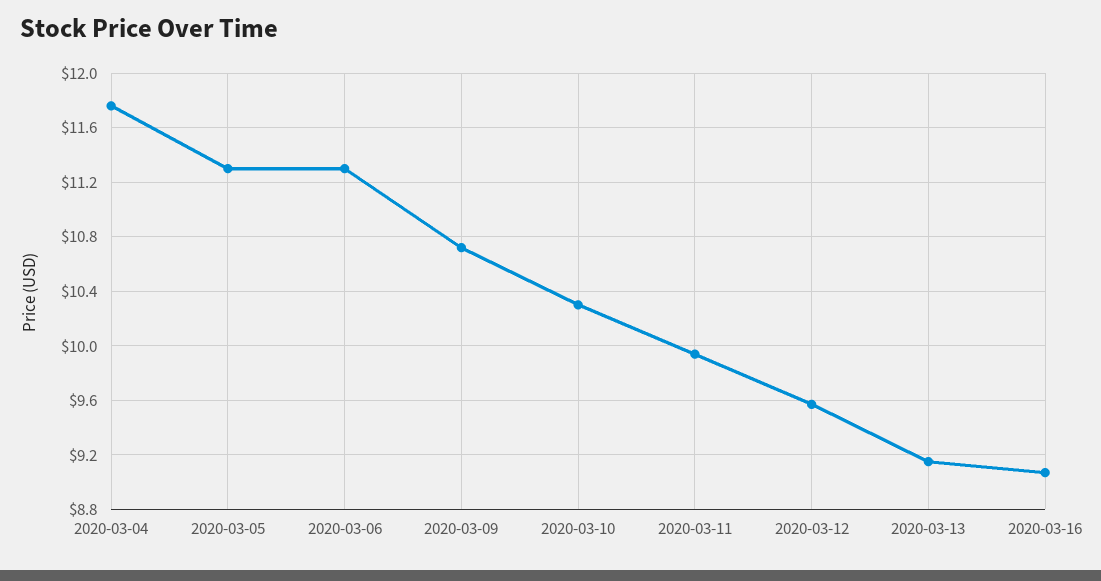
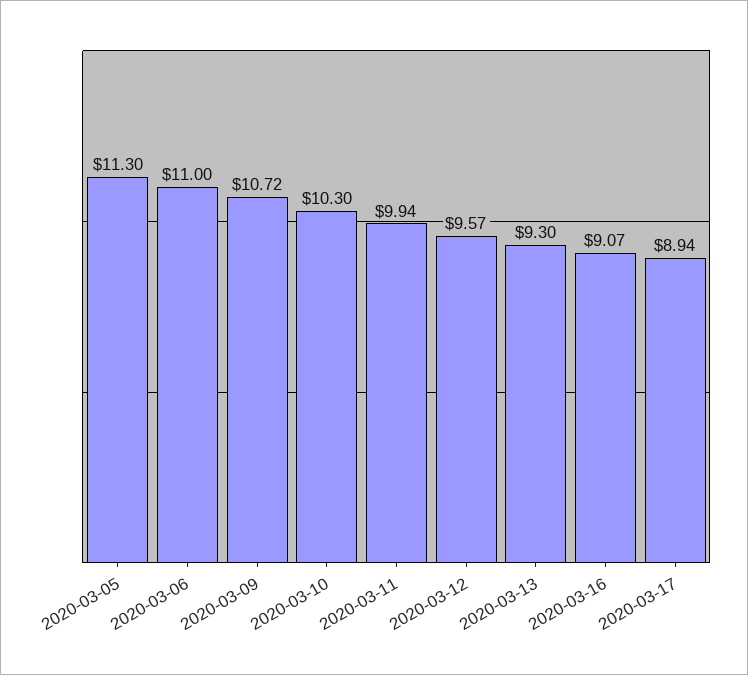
2020-03-04: 11.75 -> none
2020-03-06: 11.3 -> 11
2020-03-13: 9.15 -> 9.3
2020-03-17: none -> 8.94

